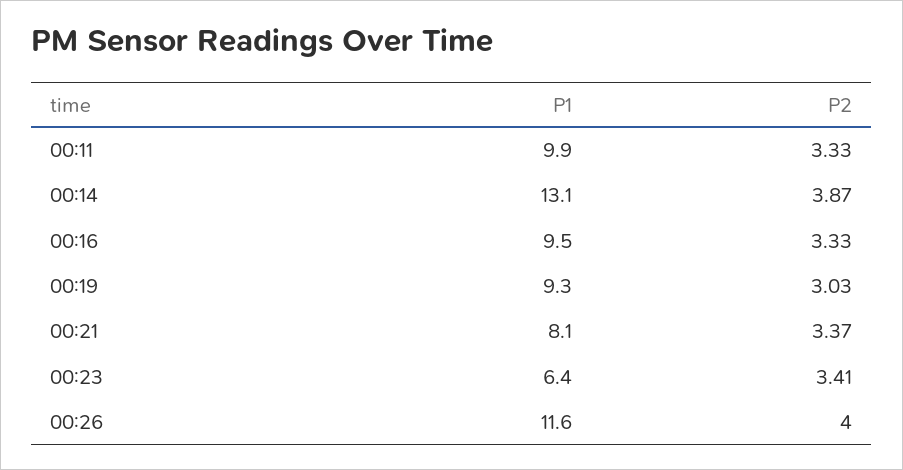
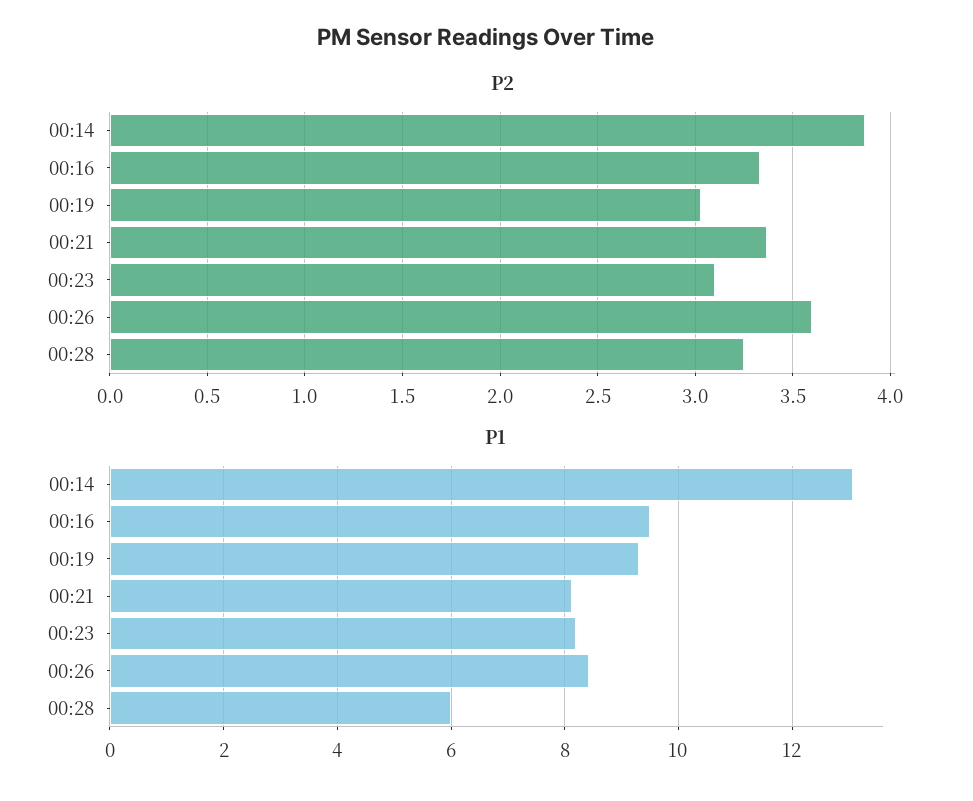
P1, 00:11: 9.9 -> none
P2, 00:11: 3.33 -> none
P1, 00:23: 6.4 -> 8.2
P2, 00:23: 3.41 -> 3.1
P1, 00:26: 11.6 -> 8.4
P2, 00:26: 4 -> 3.6
P2, 00:28: none -> 3.25
P1, 00:28: none -> 6

